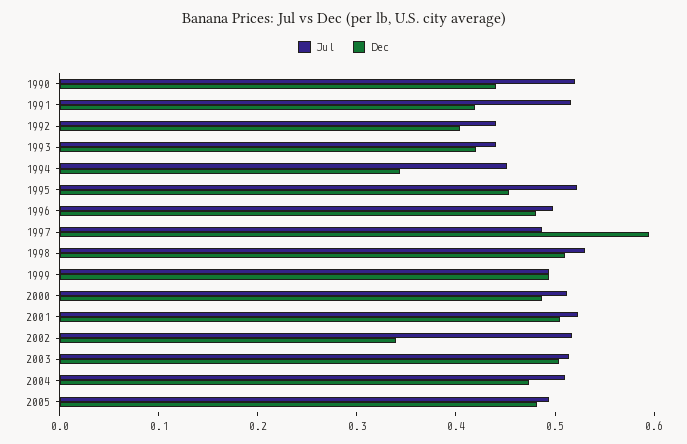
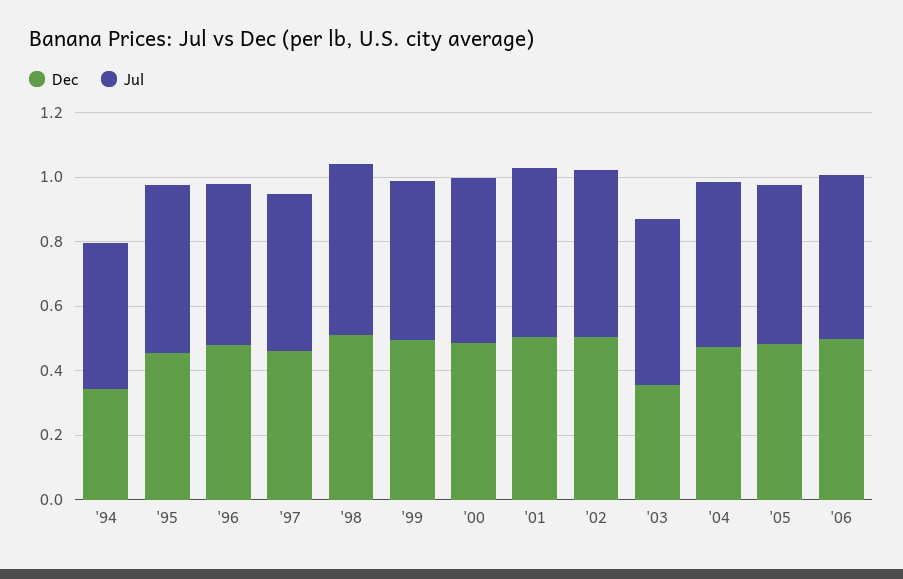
Jul, 1990: 0.52 -> none
Dec, 1990: 0.44 -> none
Jul, 1991: 0.52 -> none
Dec, 1991: 0.42 -> none
Jul, 1992: 0.44 -> none
Dec, 1992: 0.4 -> none
Jul, 1993: 0.44 -> none
Dec, 1993: 0.42 -> none
Dec, 1997: 0.6 -> 0.45
Dec, 2002: 0.34 -> 0.5
Dec, 2003: 0.5 -> 0.35
Dec, '06: none -> 0.5
Jul, '06: none -> 0.5

